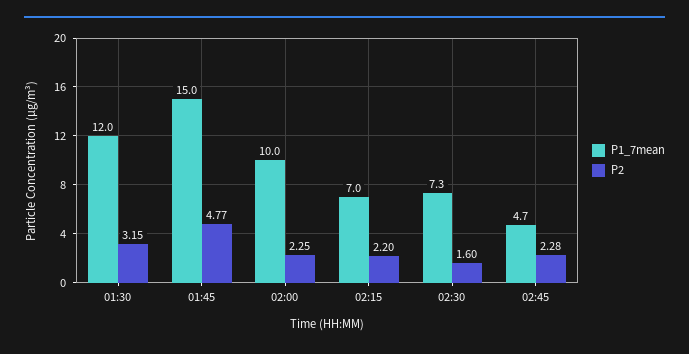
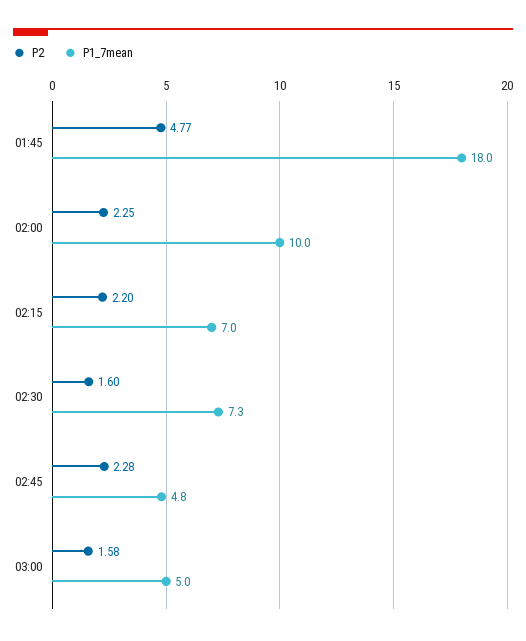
P1_7mean, 01:30: 12 -> none
P2, 01:30: 3.15 -> none
P1_7mean, 01:45: 15 -> 18
P1_7mean, 02:45: 4.7 -> 4.8
P2, 03:00: none -> 1.58
P1_7mean, 03:00: none -> 5

